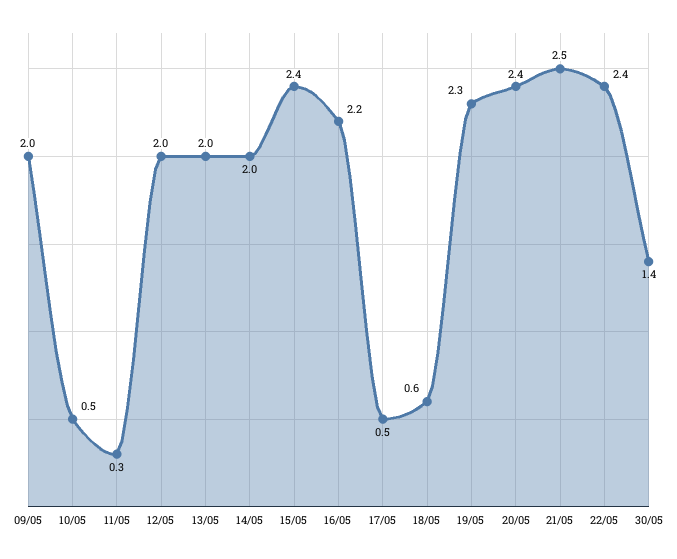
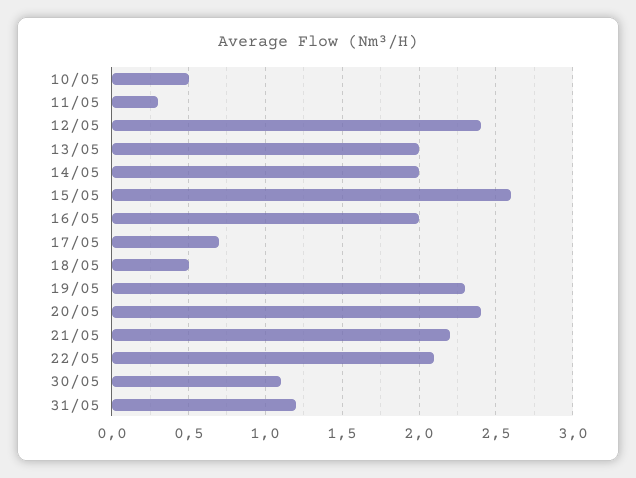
09/05: 2 -> none
12/05: 2 -> 2.4
15/05: 2.4 -> 2.6
16/05: 2.2 -> 2
17/05: 0.5 -> 0.7
18/05: 0.6 -> 0.5
21/05: 2.5 -> 2.2
22/05: 2.4 -> 2.1
30/05: 1.4 -> 1.1
31/05: none -> 1.2

